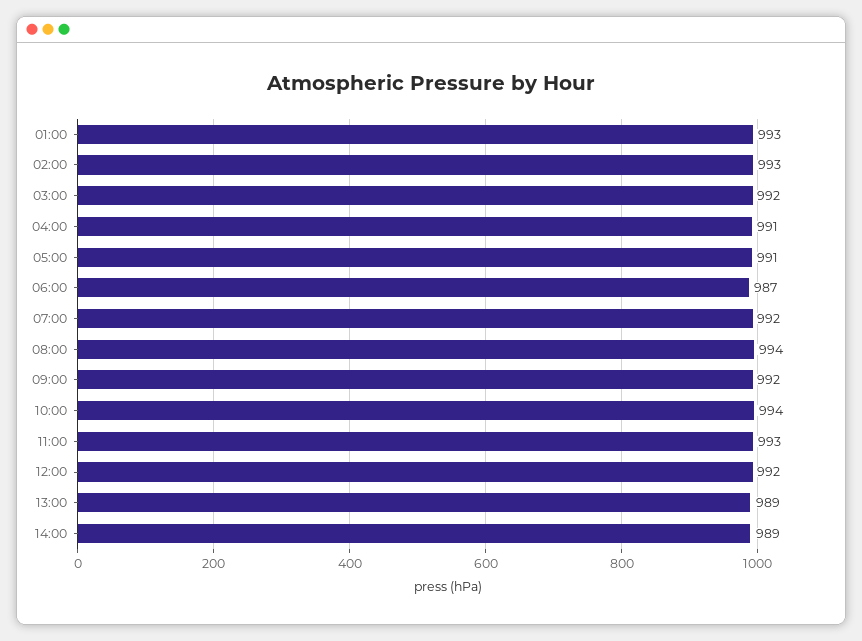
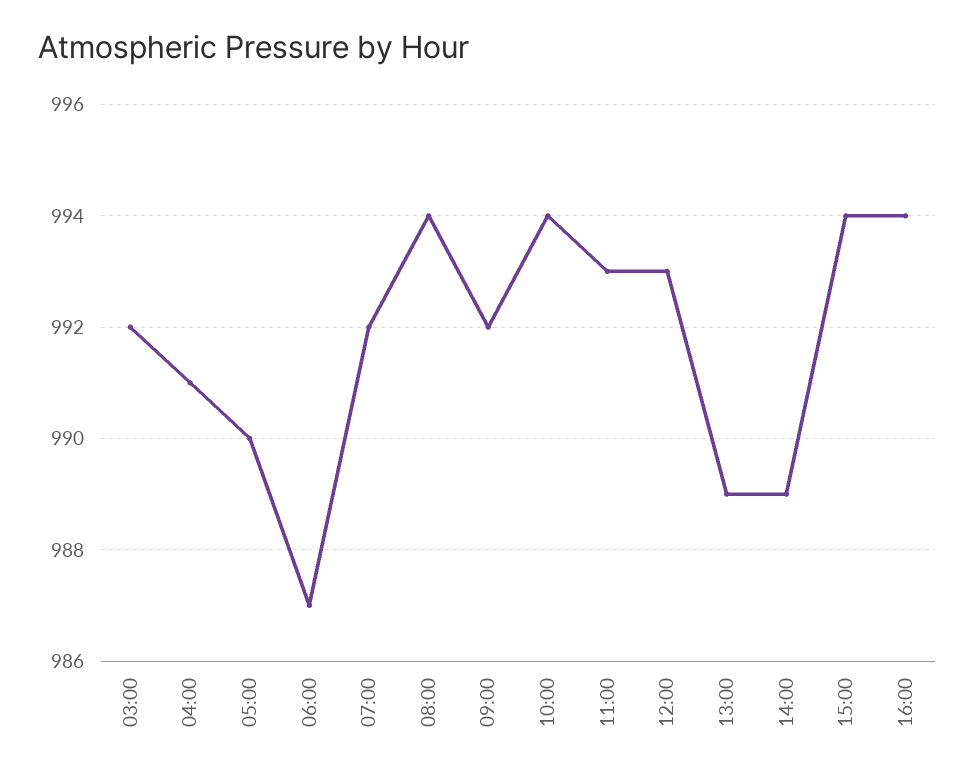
01:00: 993 -> none
02:00: 993 -> none
05:00: 991 -> 990
12:00: 992 -> 993
15:00: none -> 994
16:00: none -> 994

